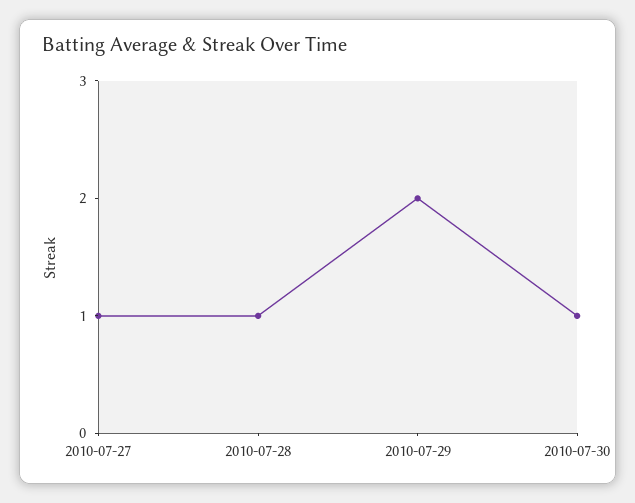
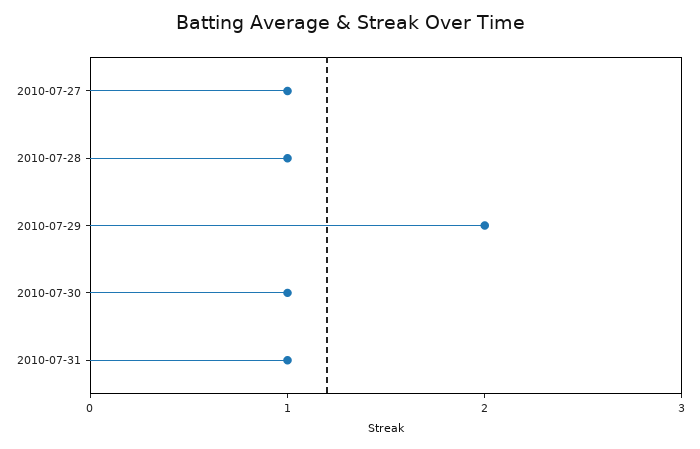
2010-07-31: none -> 1

